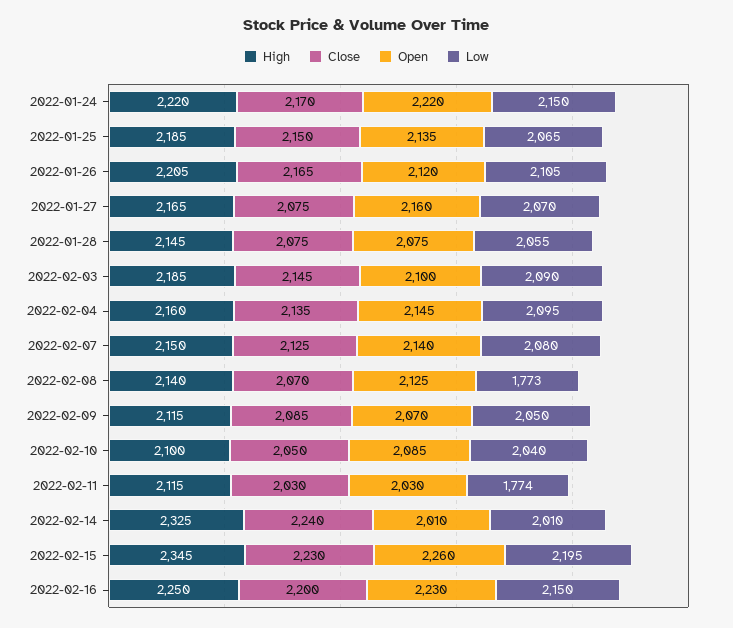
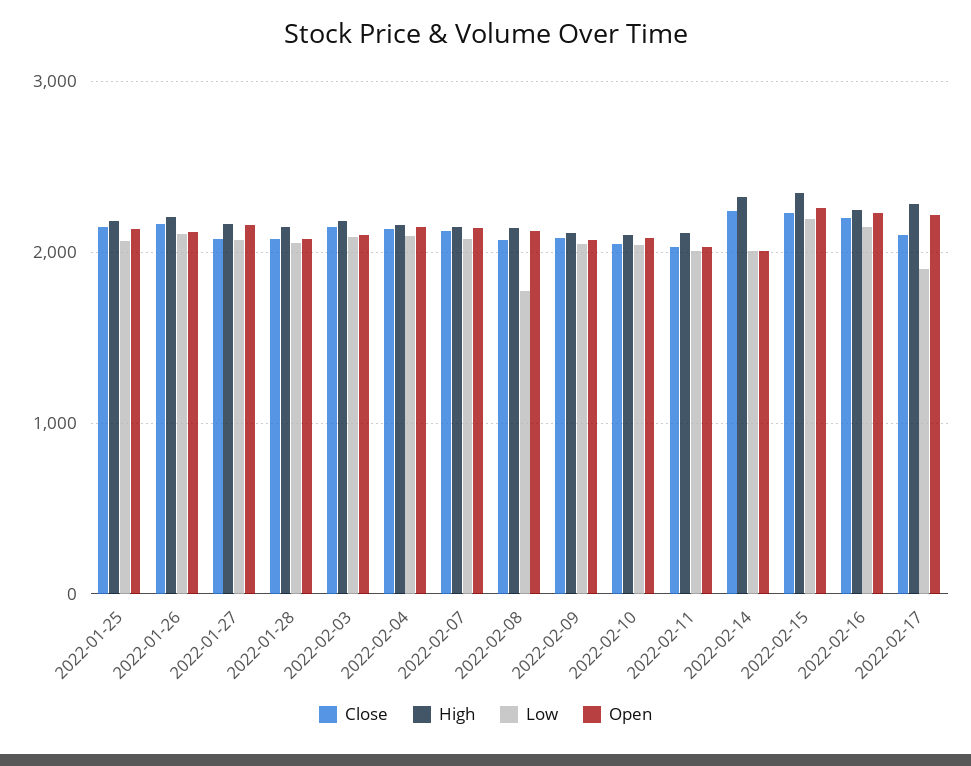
High, 2022-01-24: 2220 -> none
Close, 2022-01-24: 2170 -> none
Open, 2022-01-24: 2220 -> none
Low, 2022-01-24: 2150 -> none
Low, 2022-02-11: 1774 -> 2000
Close, 2022-02-17: none -> 2100
High, 2022-02-17: none -> 2300
Low, 2022-02-17: none -> 1900
Open, 2022-02-17: none -> 2200

